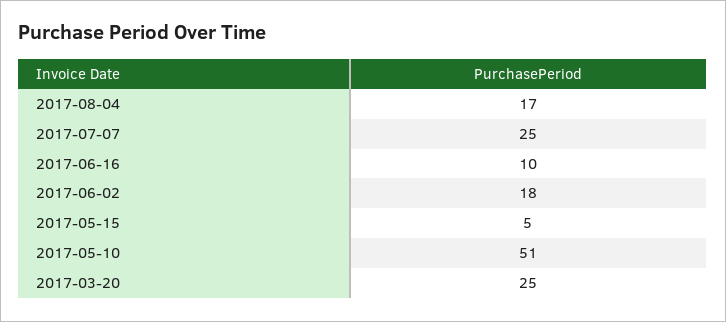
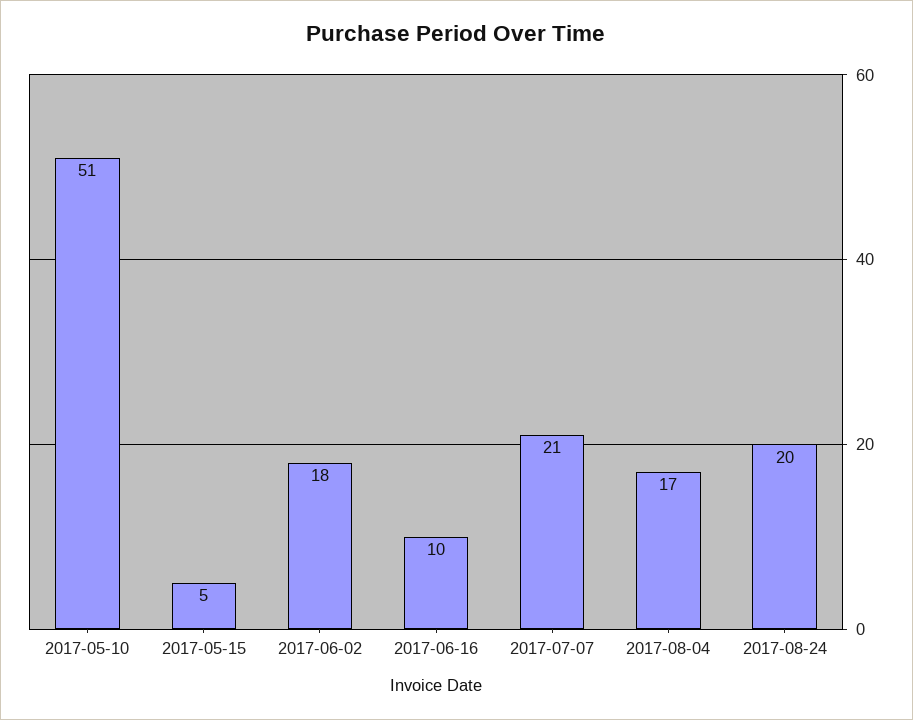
2017-07-07: 25 -> 21
2017-03-20: 25 -> none
2017-08-24: none -> 20

